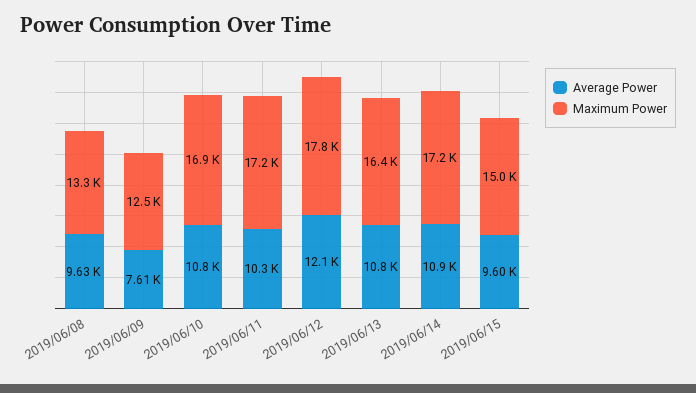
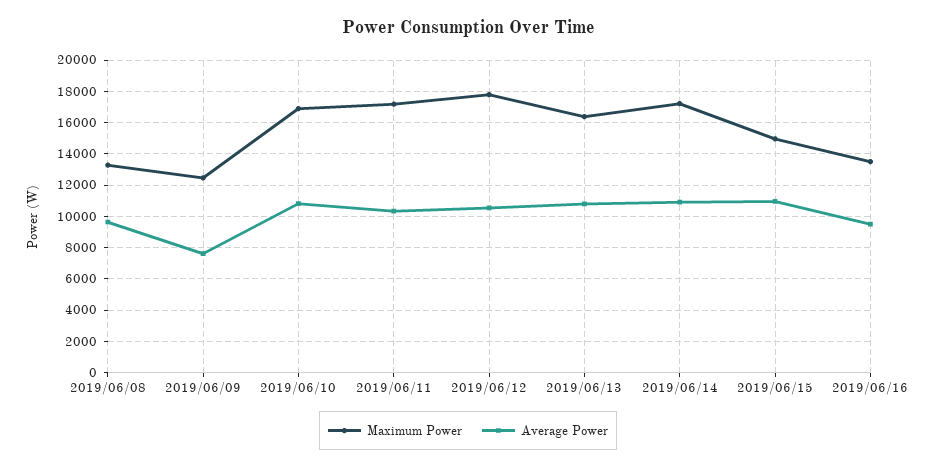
Average Power, 2019/06/12: 12100 -> 10500
Average Power, 2019/06/15: 9600 -> 11000
Maximum Power, 2019/06/16: none -> 13500
Average Power, 2019/06/16: none -> 9500

